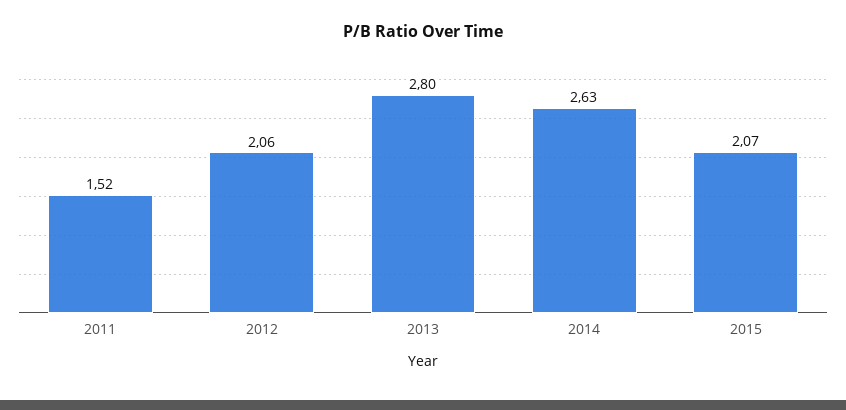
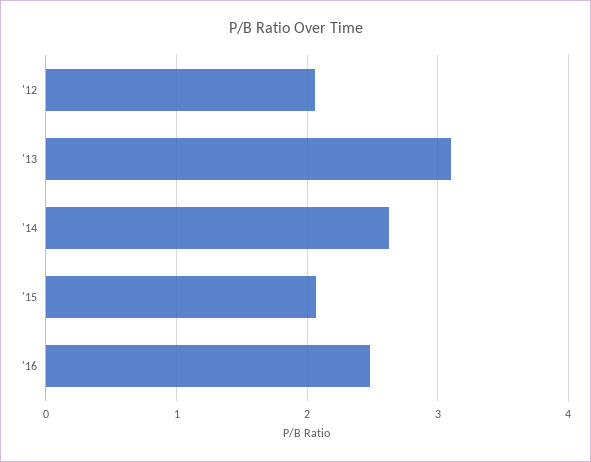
2011: 1.52 -> none
2013: 2.8 -> 3.1
'16: none -> 2.5

